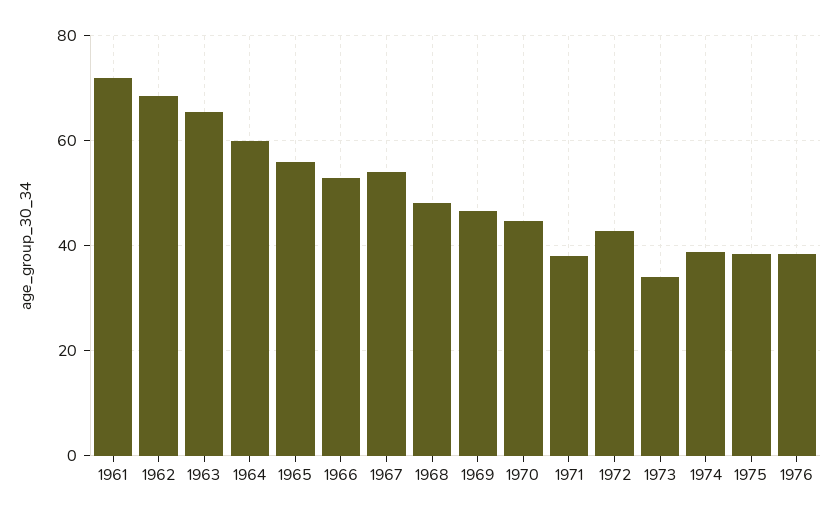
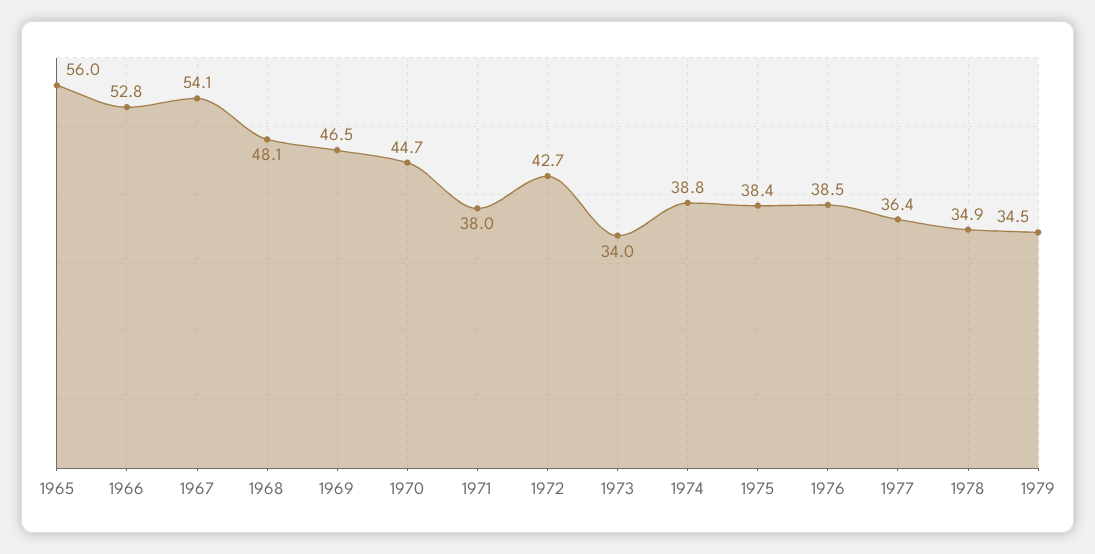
1961: 72 -> none
1962: 68 -> none
1963: 66 -> none
1964: 60 -> none
1977: none -> 36.4
1978: none -> 34.9
1979: none -> 34.5

